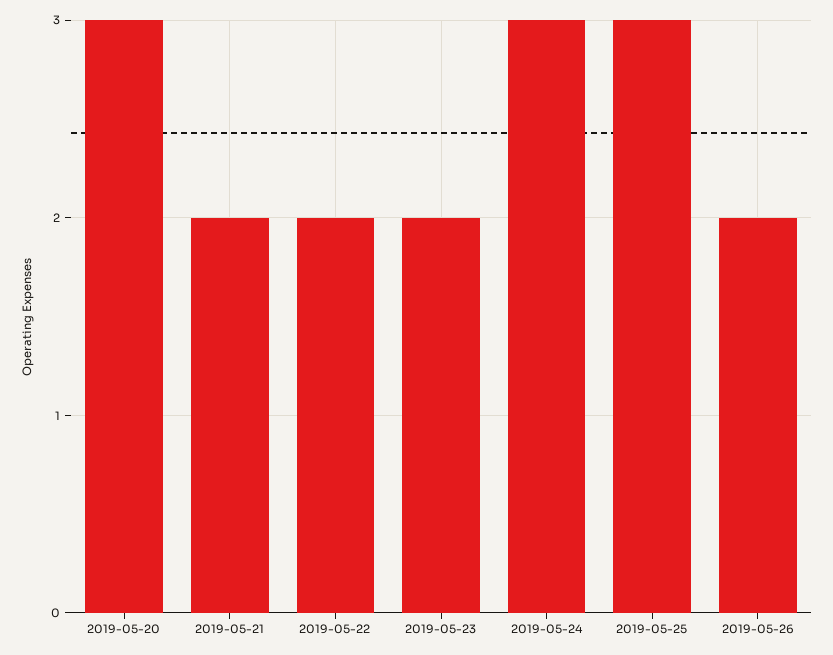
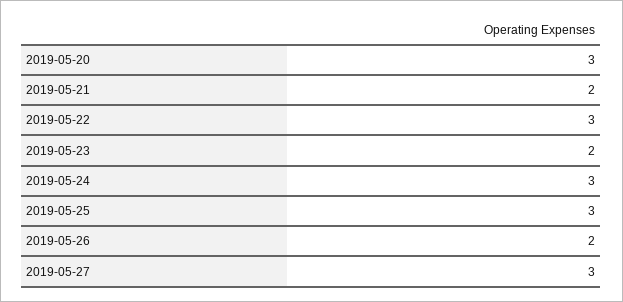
2019-05-22: 2 -> 3
2019-05-27: none -> 3

